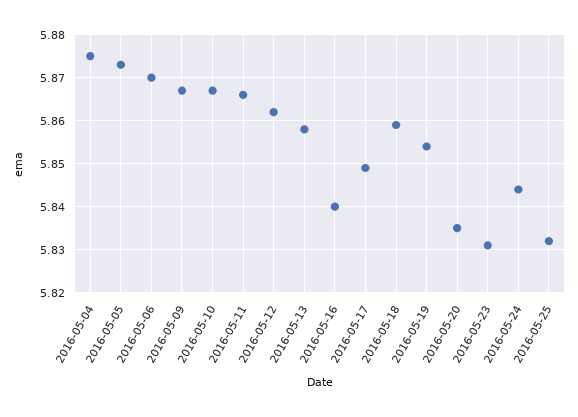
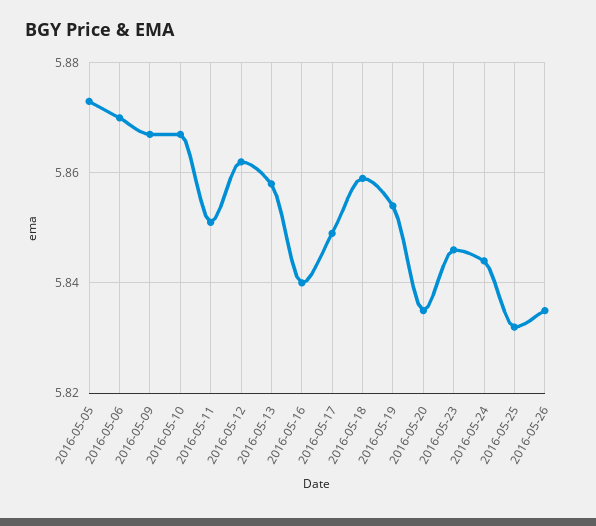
2016-05-04: 5.875 -> none
2016-05-11: 5.865 -> 5.85
2016-05-23: 5.83 -> 5.845
2016-05-26: none -> 5.835

